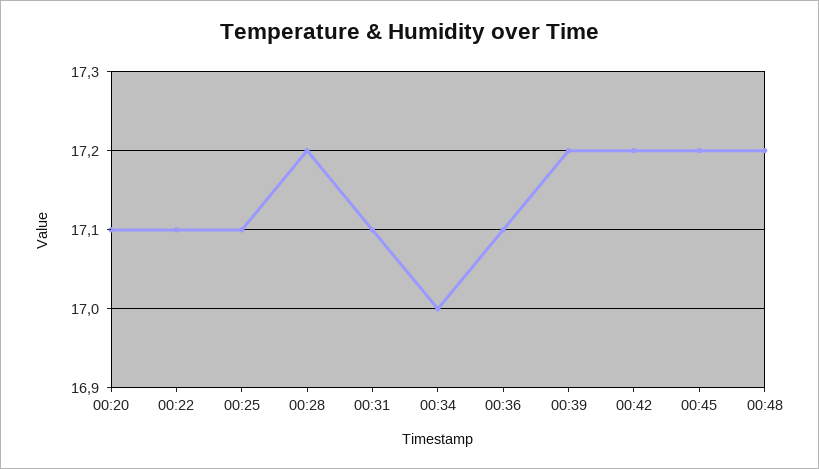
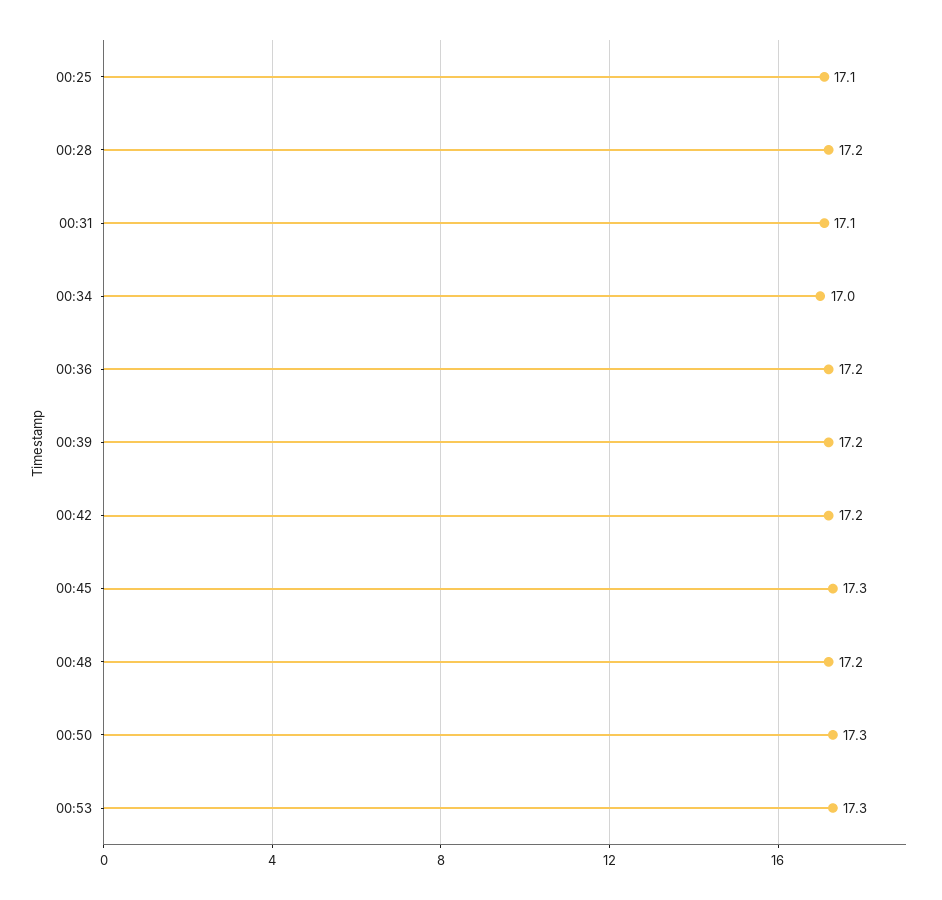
00:20: 17.1 -> none
00:22: 17.1 -> none
00:36: 17.1 -> 17.2
00:45: 17.2 -> 17.3
00:50: none -> 17.3
00:53: none -> 17.3

